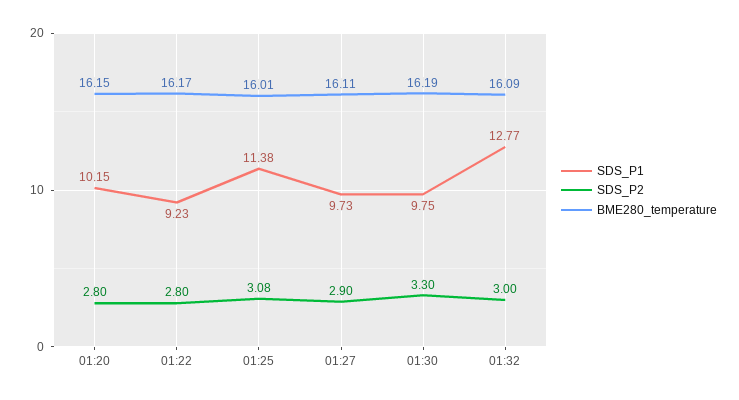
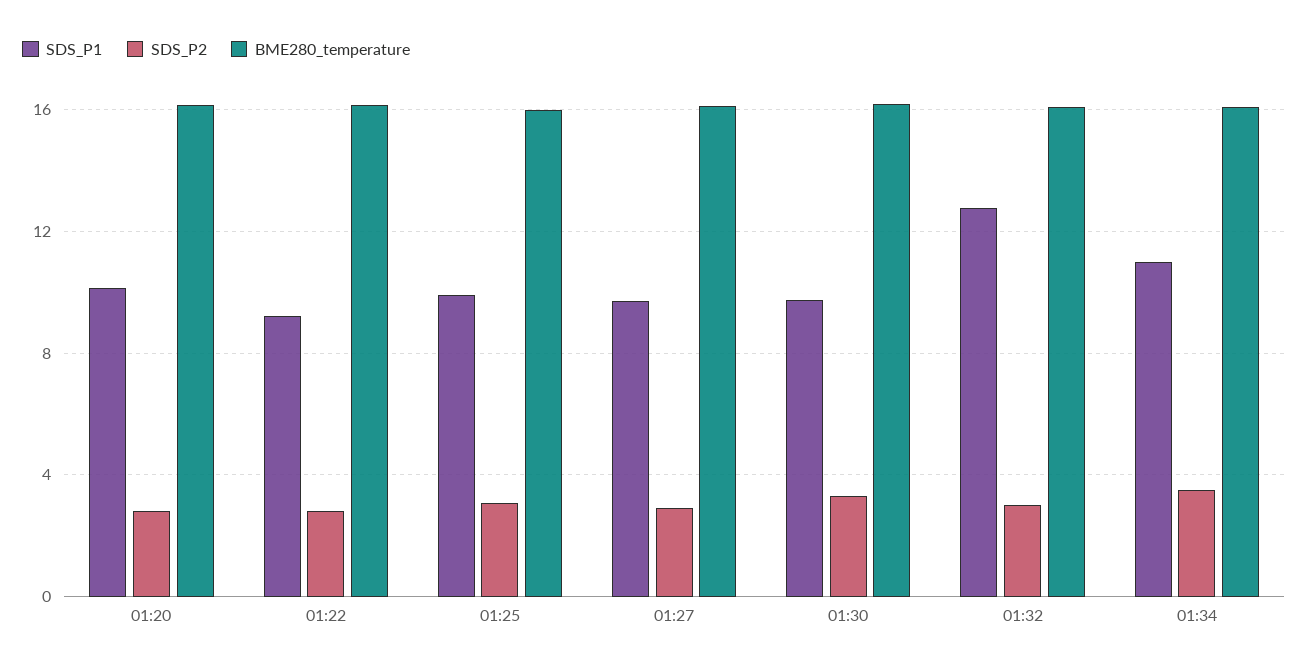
SDS_P1, 01:25: 11.38 -> 10
SDS_P1, 01:34: none -> 11
SDS_P2, 01:34: none -> 3.5
BME280_temperature, 01:34: none -> 16

